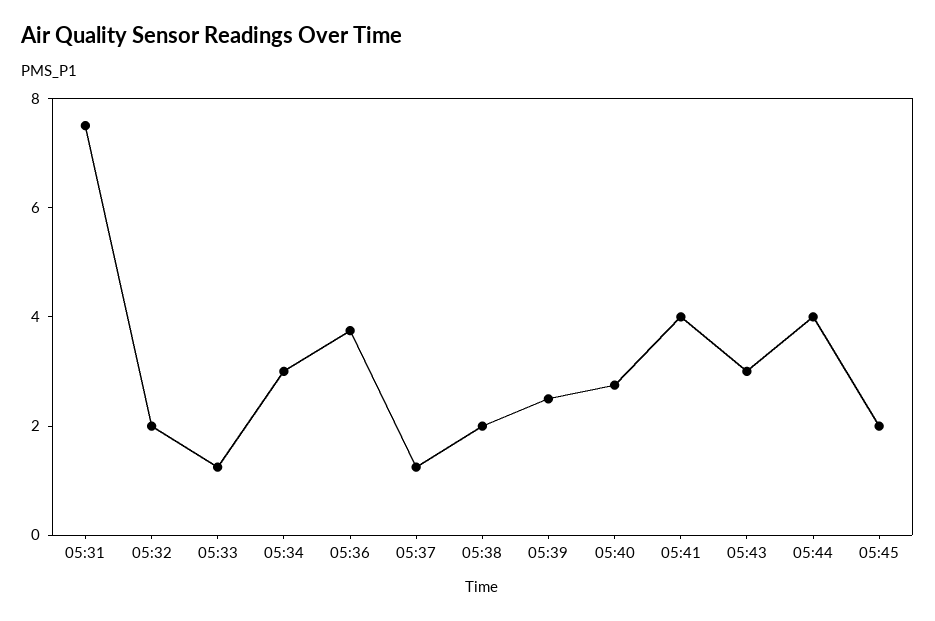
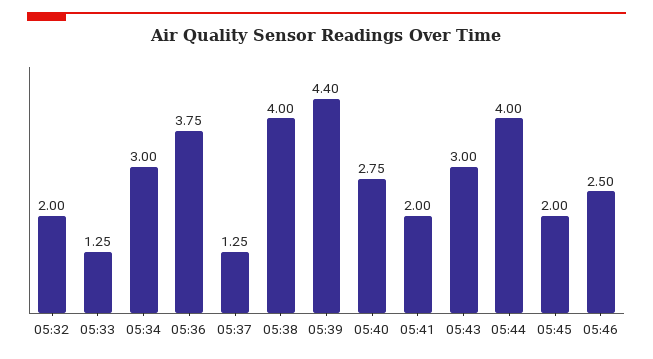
05:31: 7.5 -> none
05:38: 2 -> 4
05:39: 2.5 -> 4.4
05:41: 4 -> 2
05:46: none -> 2.5

